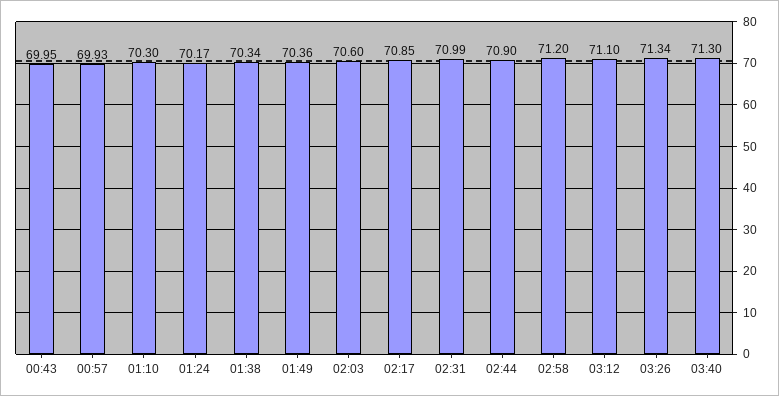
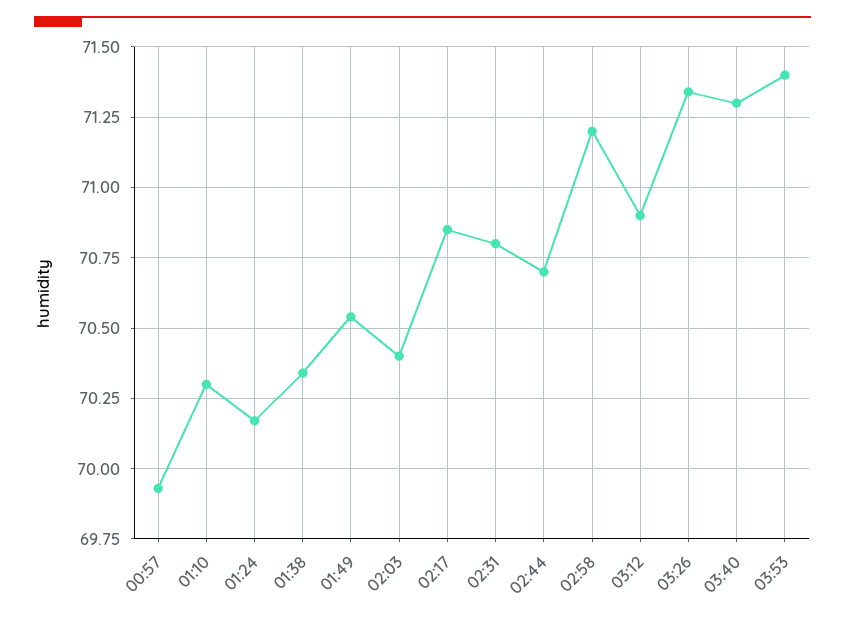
00:43: 69.95 -> none
01:49: 70.36 -> 70.55
02:03: 70.6 -> 70.4
02:31: 70.99 -> 70.8
02:44: 70.9 -> 70.7
03:12: 71.1 -> 70.9
03:53: none -> 71.4

